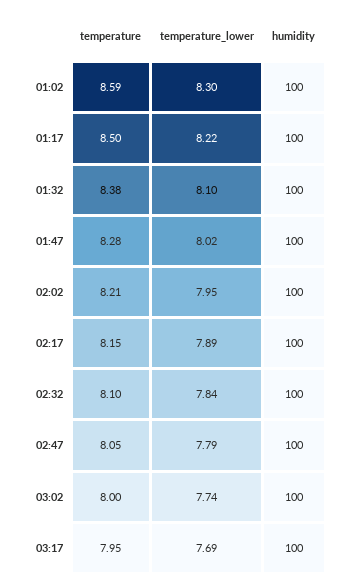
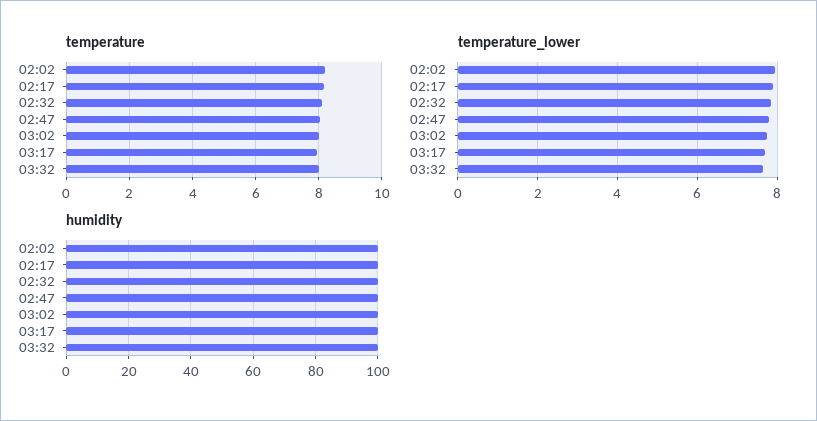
temperature, 01:02: 8.59 -> none
temperature_lower, 01:02: 8.3 -> none
humidity, 01:02: 100 -> none
temperature, 01:17: 8.5 -> none
temperature_lower, 01:17: 8.22 -> none
humidity, 01:17: 100 -> none
temperature, 01:32: 8.38 -> none
temperature_lower, 01:32: 8.1 -> none
humidity, 01:32: 100 -> none
temperature, 01:47: 8.28 -> none
temperature_lower, 01:47: 8.02 -> none
humidity, 01:47: 100 -> none
temperature, 03:32: none -> 8
temperature_lower, 03:32: none -> 7.6
humidity, 03:32: none -> 100

